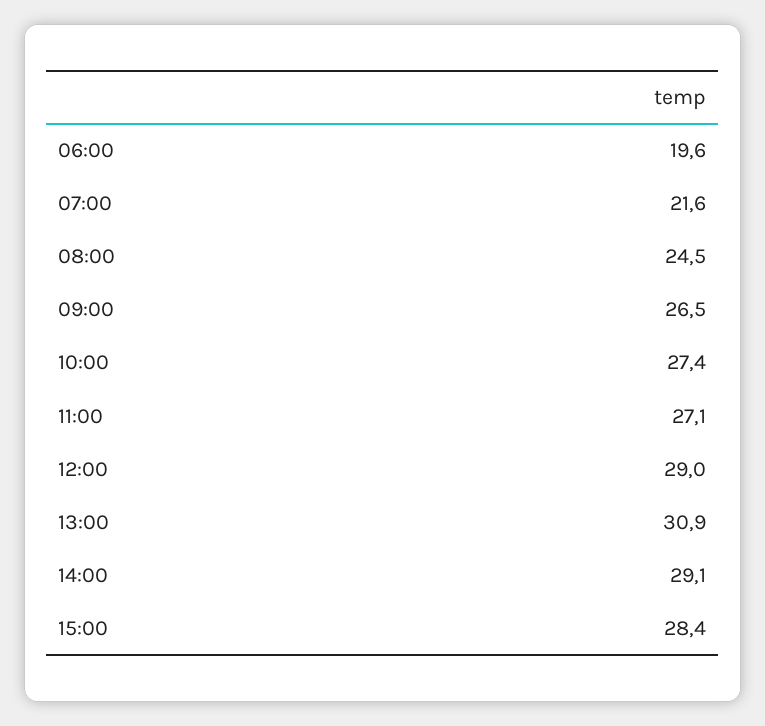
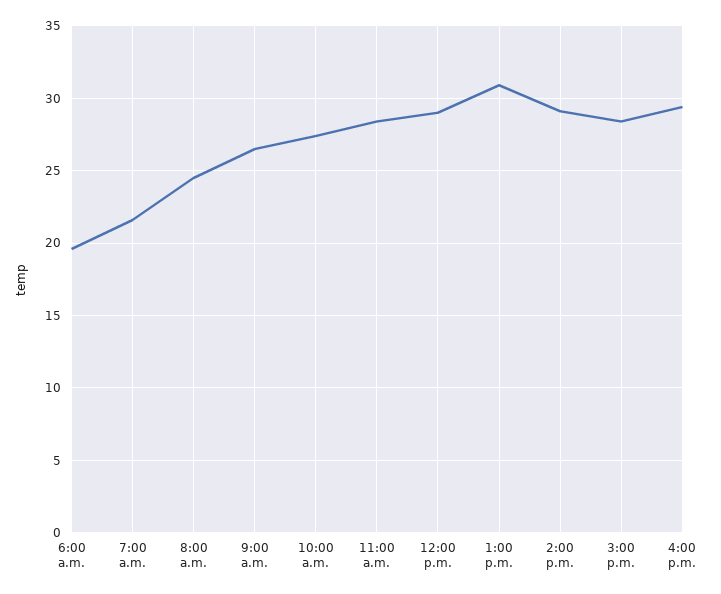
11:00: 27.1 -> 28.5
4:00 p.m.: none -> 29.5

